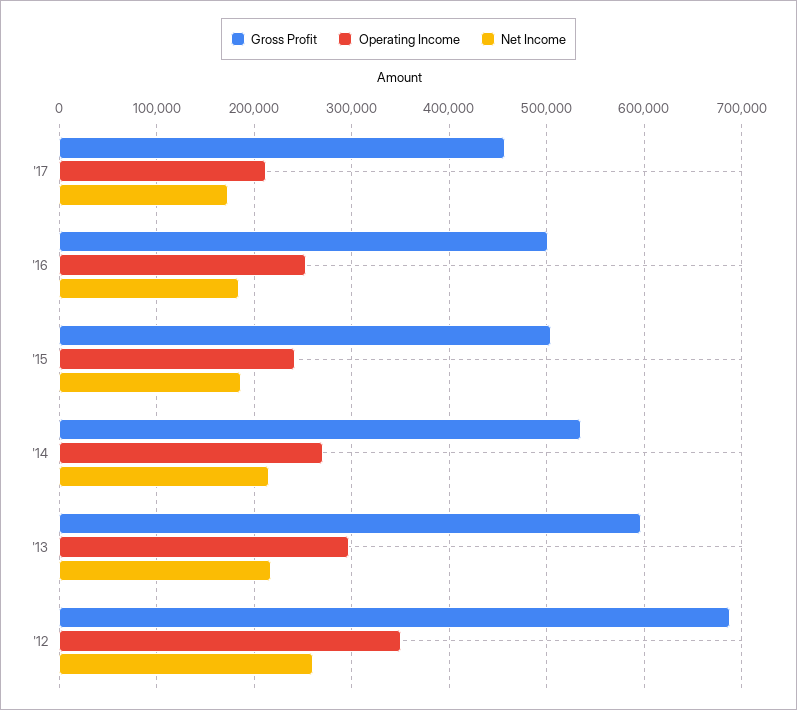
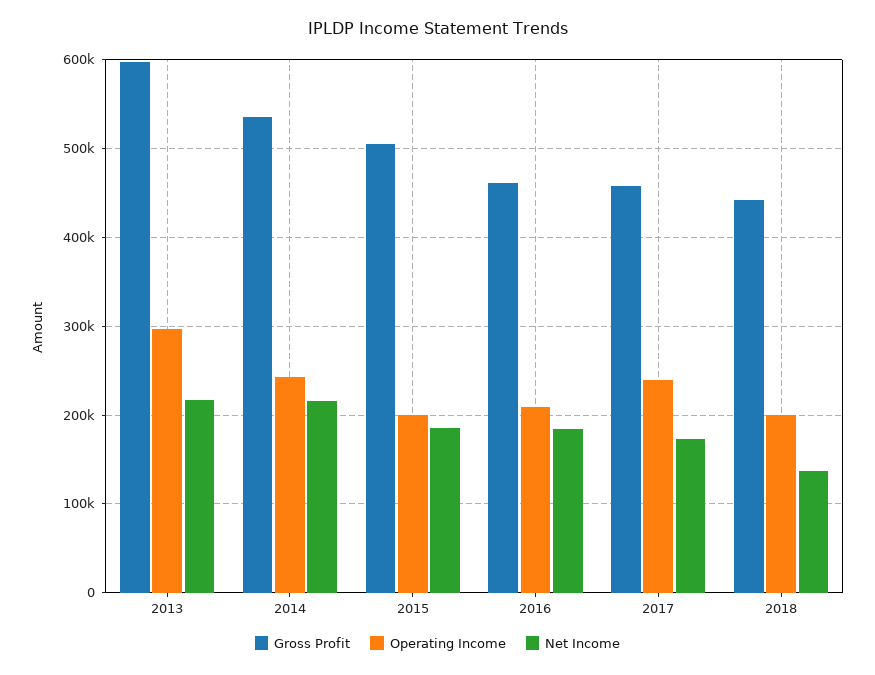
Operating Income, '17: 210000 -> 240000
Gross Profit, '16: 500000 -> 460000
Operating Income, '16: 250000 -> 210000
Operating Income, '15: 240000 -> 200000
Operating Income, '14: 270000 -> 240000
Gross Profit, '12: 690000 -> none
Operating Income, '12: 350000 -> none
Net Income, '12: 260000 -> none
Gross Profit, 2018: none -> 440000
Operating Income, 2018: none -> 200000
Net Income, 2018: none -> 140000

